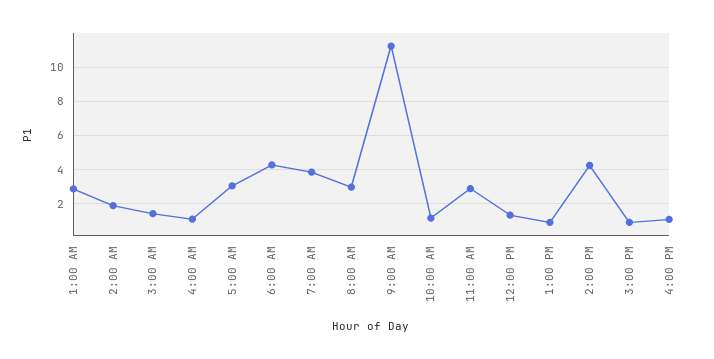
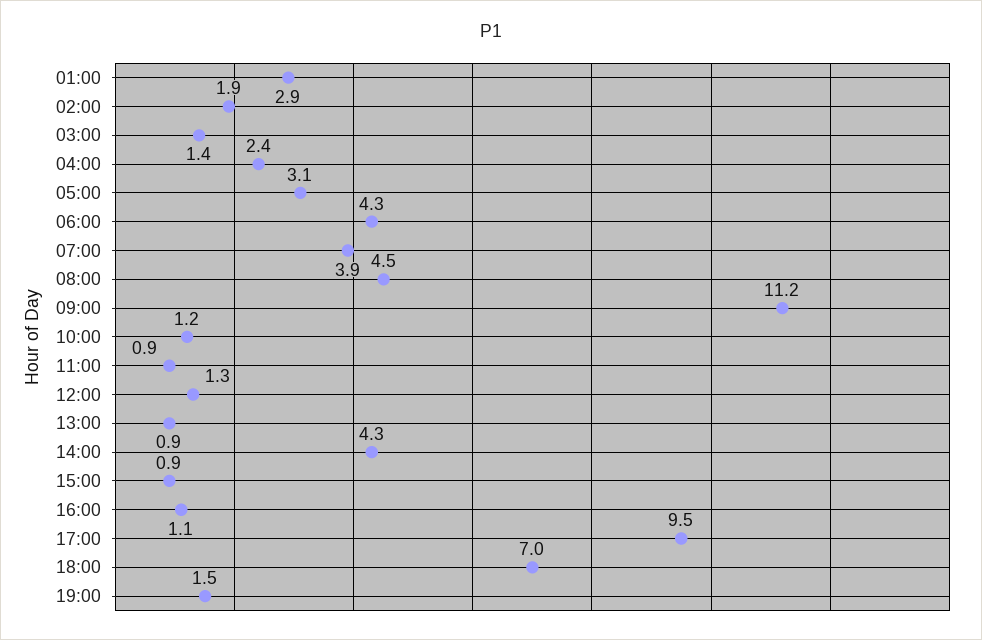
4:00 AM: 1 -> 2.4
8:00 AM: 3 -> 4.5
11:00 AM: 3 -> 0.9
17:00: none -> 9.5
18:00: none -> 7
19:00: none -> 1.5

